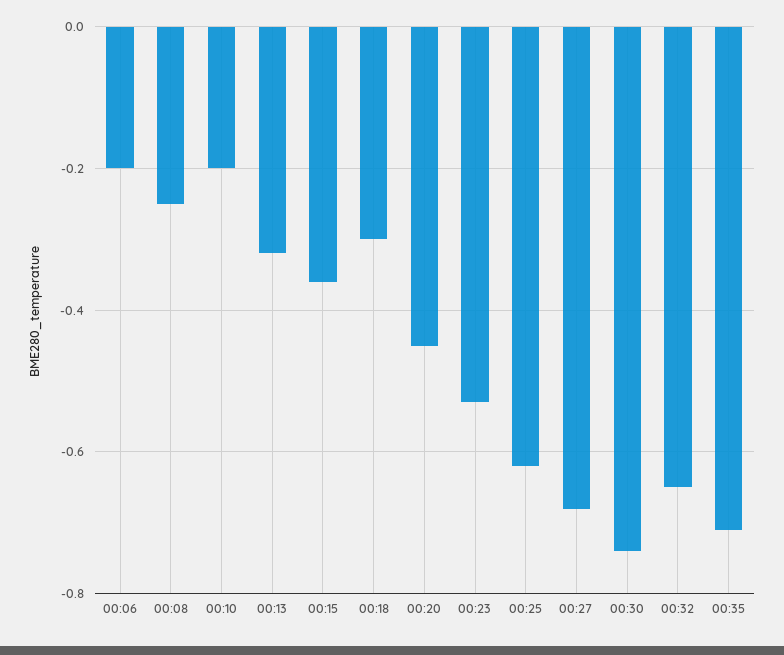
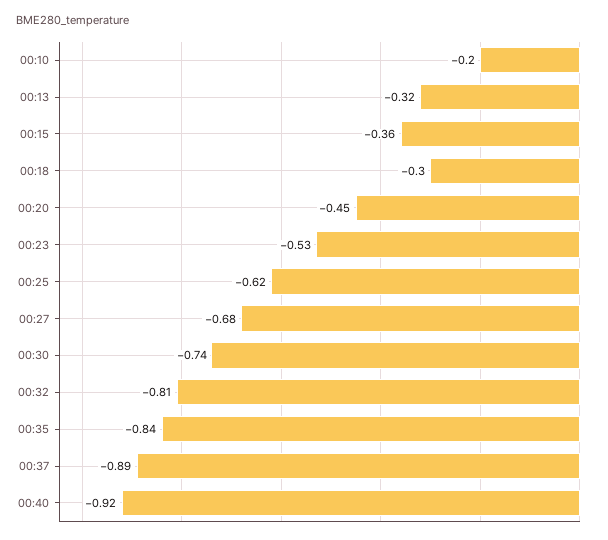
00:06: -0.2 -> none
00:08: -0.25 -> none
00:32: -0.65 -> -0.81
00:35: -0.7 -> -0.84
00:37: none -> -0.89
00:40: none -> -0.92

